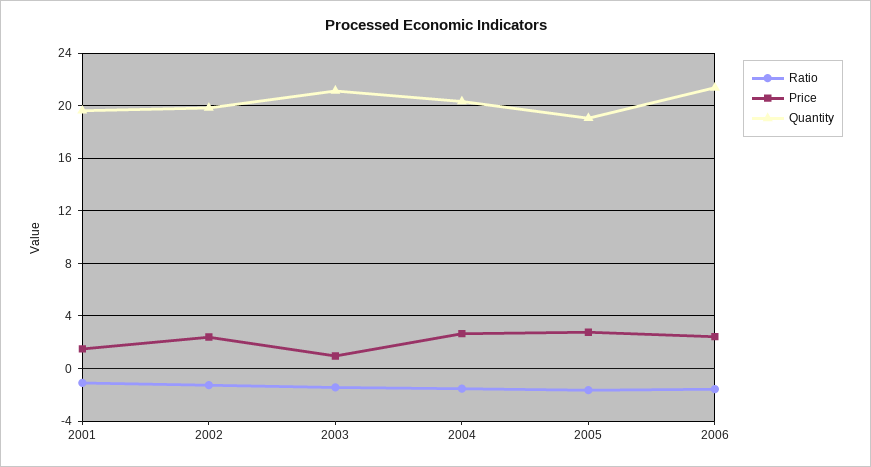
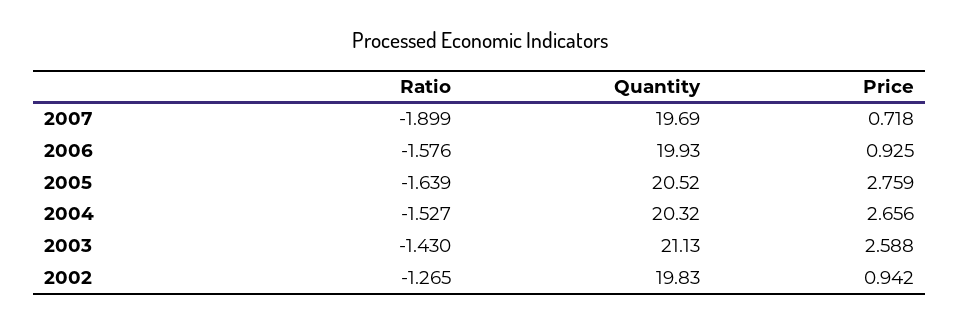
Ratio, 2001: -1 -> none
Price, 2001: 1.5 -> none
Quantity, 2001: 19.5 -> none
Price, 2002: 2.5 -> 0.942
Price, 2003: 1 -> 2.588
Quantity, 2005: 19 -> 20.52
Price, 2006: 2.5 -> 0.925
Quantity, 2006: 21.5 -> 19.93
Ratio, 2007: none -> -1.899
Quantity, 2007: none -> 19.69
Price, 2007: none -> 0.718

